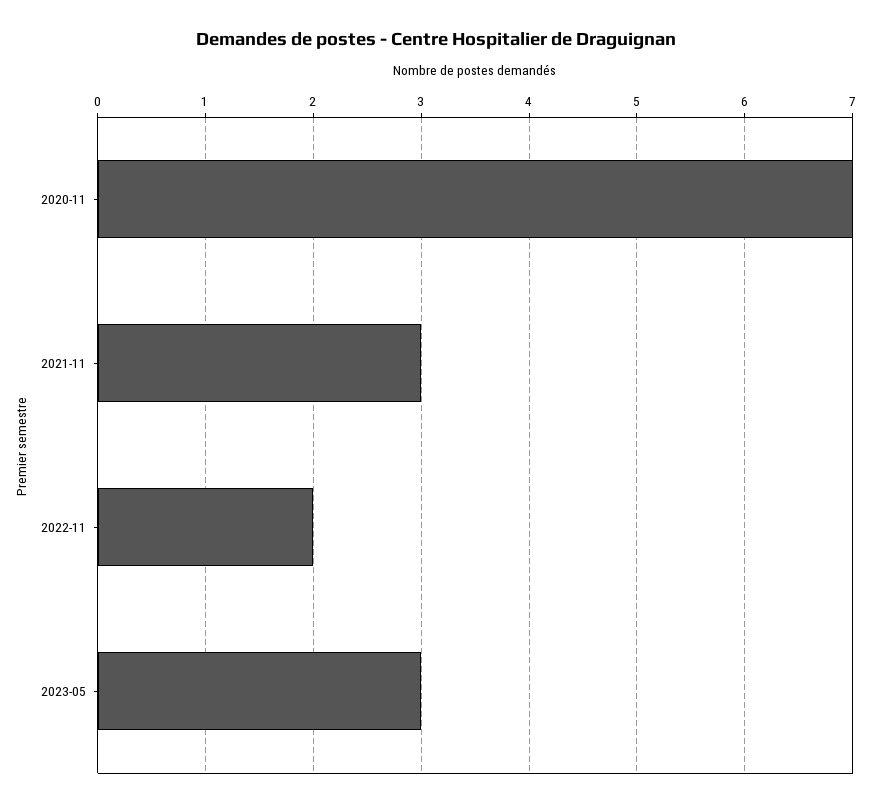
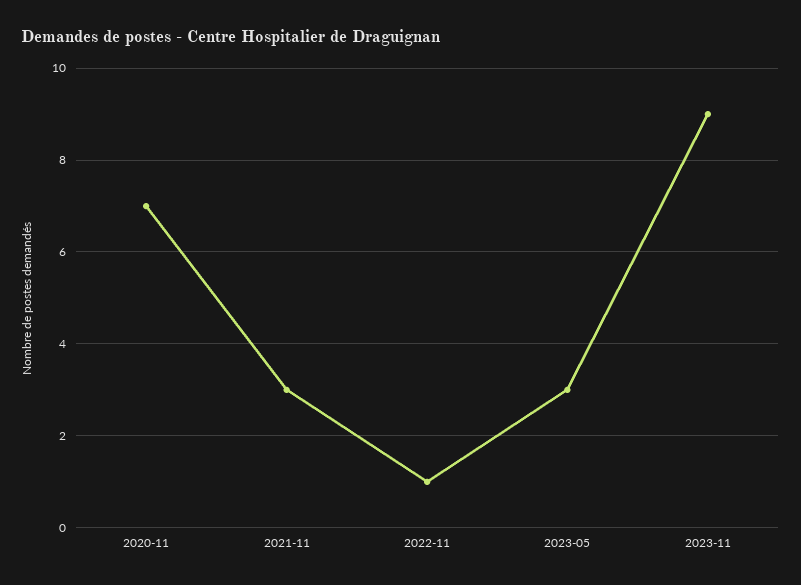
2022-11: 2 -> 1
2023-11: none -> 9

